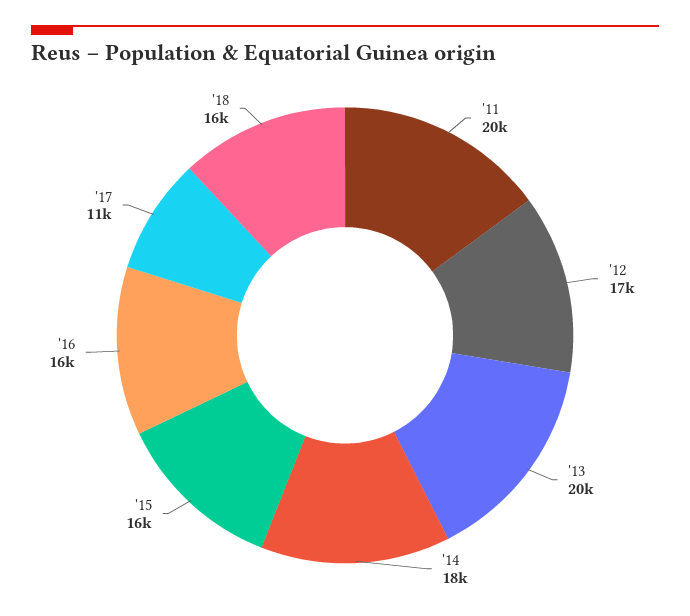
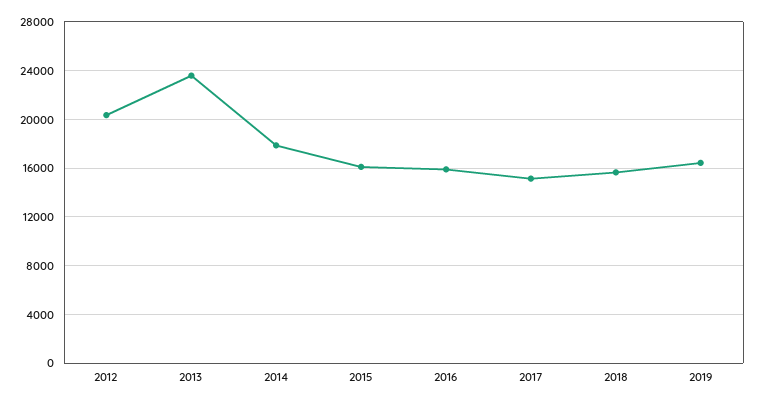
'11: 20000 -> none
'12: 17000 -> 20500
'13: 20000 -> 23500
'17: 11000 -> 15000
2019: none -> 16500

